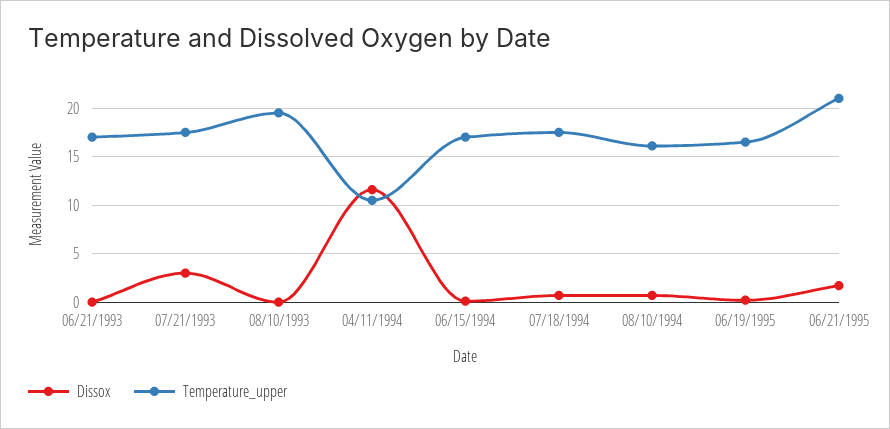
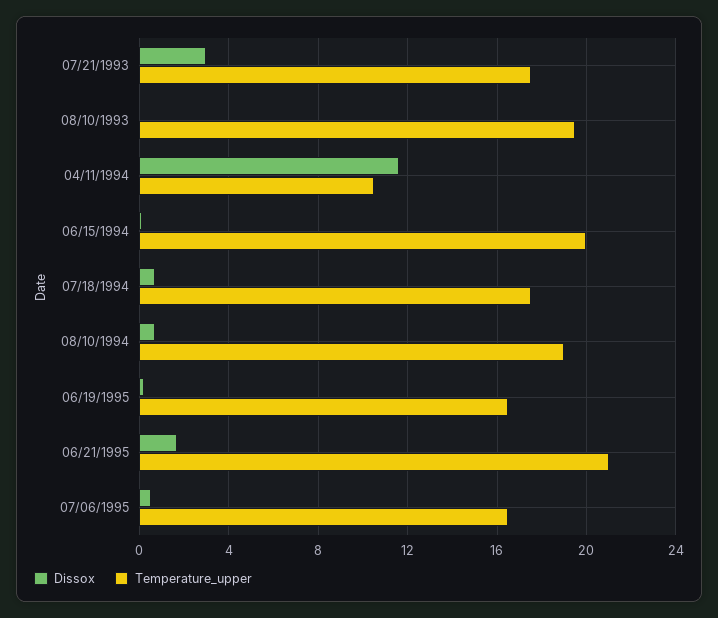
Dissox, 06/21/1993: 0 -> none
Temperature_upper, 06/21/1993: 17 -> none
Temperature_upper, 06/15/1994: 17 -> 20
Temperature_upper, 08/10/1994: 16 -> 19
Dissox, 07/06/1995: none -> 0.5
Temperature_upper, 07/06/1995: none -> 16.5

